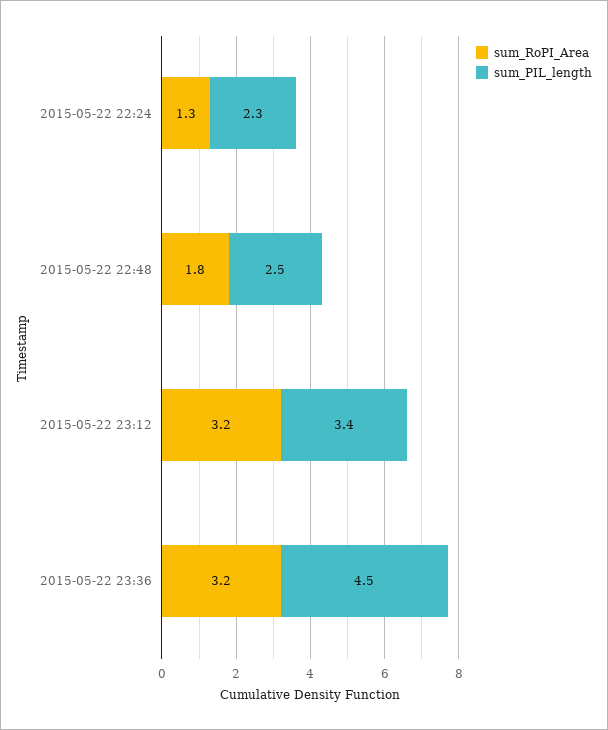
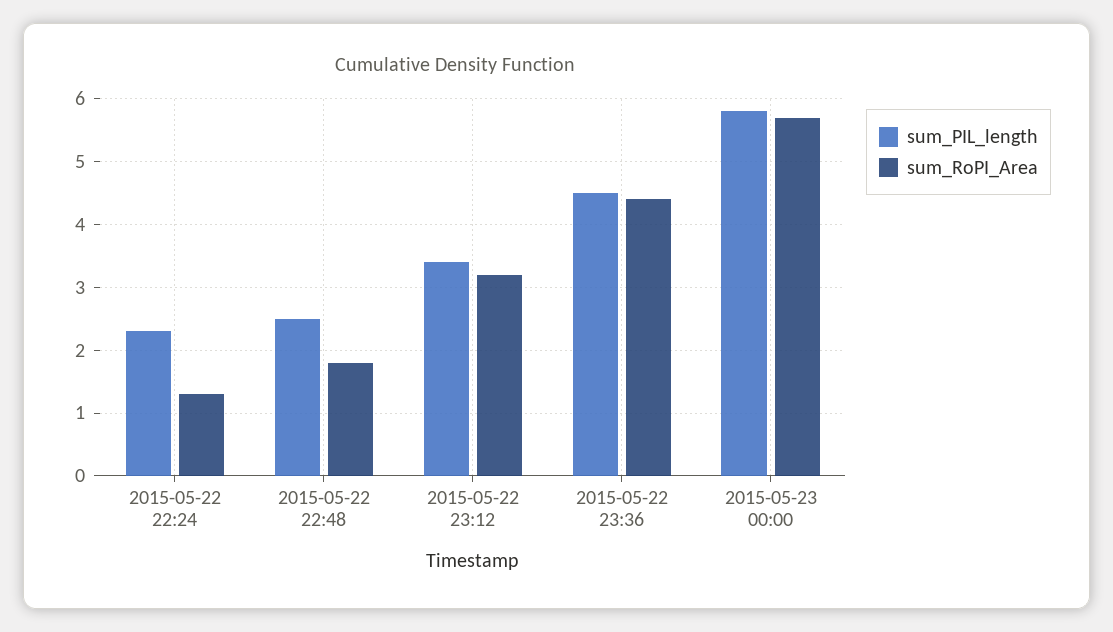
sum_RoPI_Area, 2015-05-22 23:36: 3.2 -> 4.4
sum_PIL_length, 2015-05-23 00:00: none -> 5.8
sum_RoPI_Area, 2015-05-23 00:00: none -> 5.7

